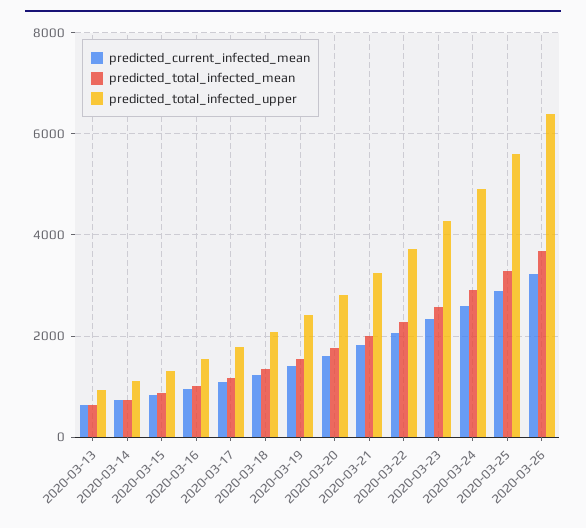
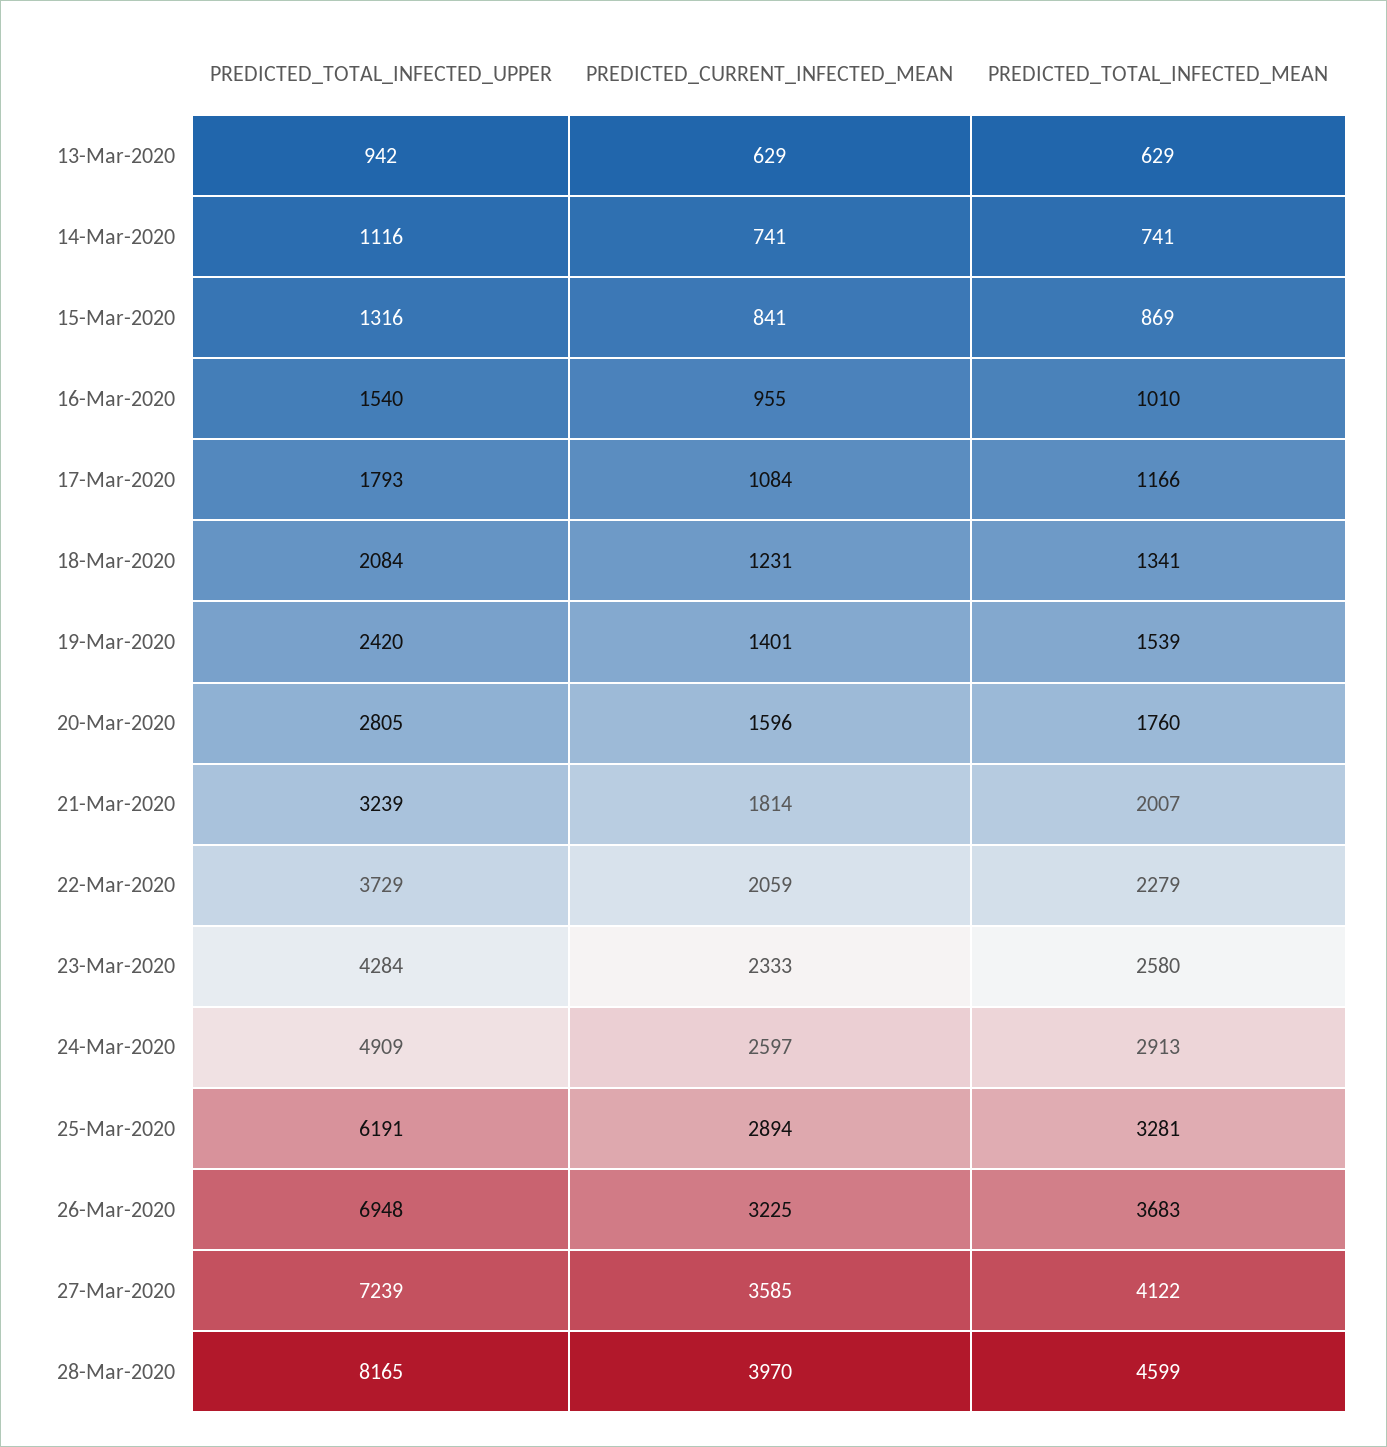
predicted_total_infected_upper, 2020-03-25: 5600 -> 6191
predicted_total_infected_upper, 2020-03-26: 6400 -> 6948
predicted_total_infected_upper, 27-Mar-2020: none -> 7239
predicted_current_infected_mean, 27-Mar-2020: none -> 3585
predicted_total_infected_mean, 27-Mar-2020: none -> 4122
predicted_total_infected_upper, 28-Mar-2020: none -> 8165
predicted_current_infected_mean, 28-Mar-2020: none -> 3970
predicted_total_infected_mean, 28-Mar-2020: none -> 4599

